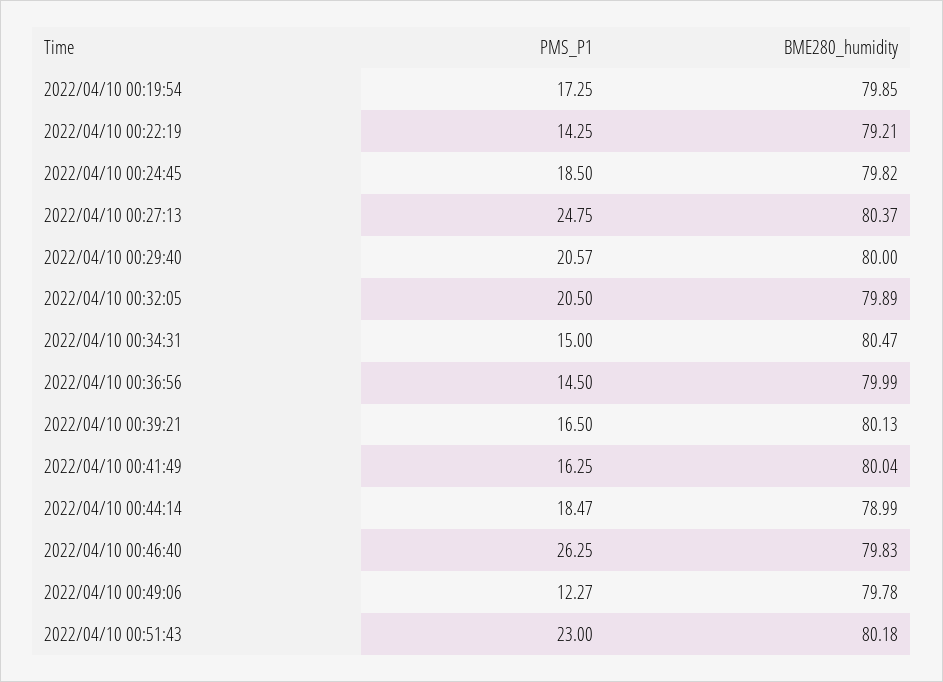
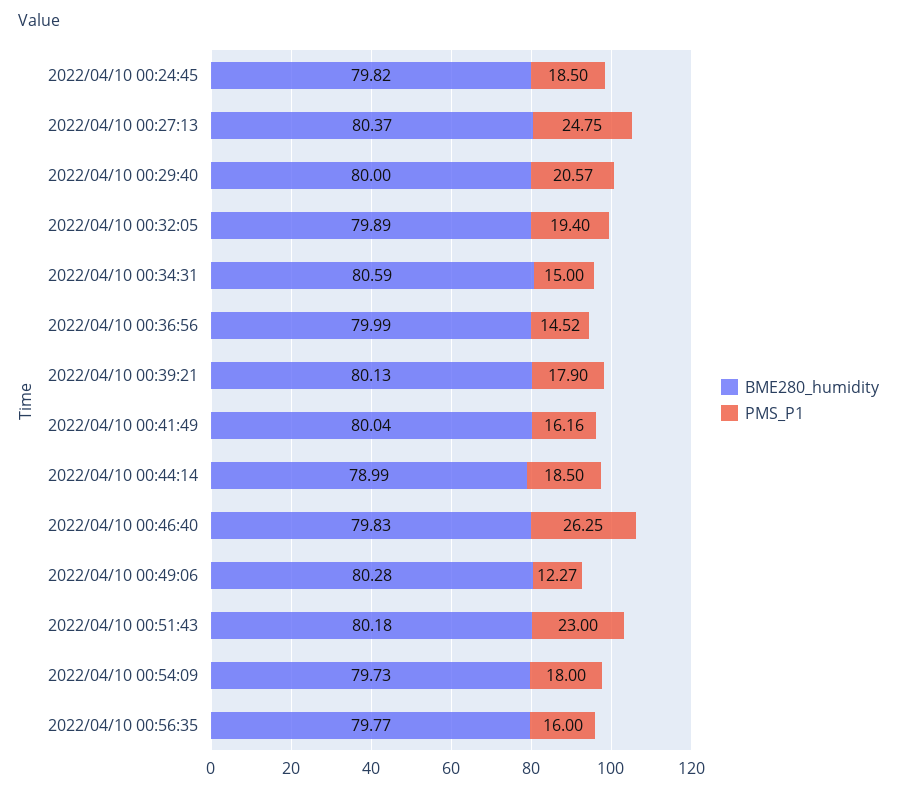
PMS_P1, 2022/04/10 00:19:54: 17.25 -> none
BME280_humidity, 2022/04/10 00:19:54: 79.85 -> none
PMS_P1, 2022/04/10 00:22:19: 14.25 -> none
BME280_humidity, 2022/04/10 00:22:19: 79.21 -> none
PMS_P1, 2022/04/10 00:32:05: 20.5 -> 19.4
BME280_humidity, 2022/04/10 00:34:31: 80.47 -> 80.59
PMS_P1, 2022/04/10 00:36:56: 14.5 -> 14.52
PMS_P1, 2022/04/10 00:39:21: 16.5 -> 17.9
PMS_P1, 2022/04/10 00:41:49: 16.25 -> 16.16
PMS_P1, 2022/04/10 00:44:14: 18.47 -> 18.5
BME280_humidity, 2022/04/10 00:49:06: 79.78 -> 80.28
BME280_humidity, 2022/04/10 00:54:09: none -> 79.73
PMS_P1, 2022/04/10 00:54:09: none -> 18
BME280_humidity, 2022/04/10 00:56:35: none -> 79.77
PMS_P1, 2022/04/10 00:56:35: none -> 16

